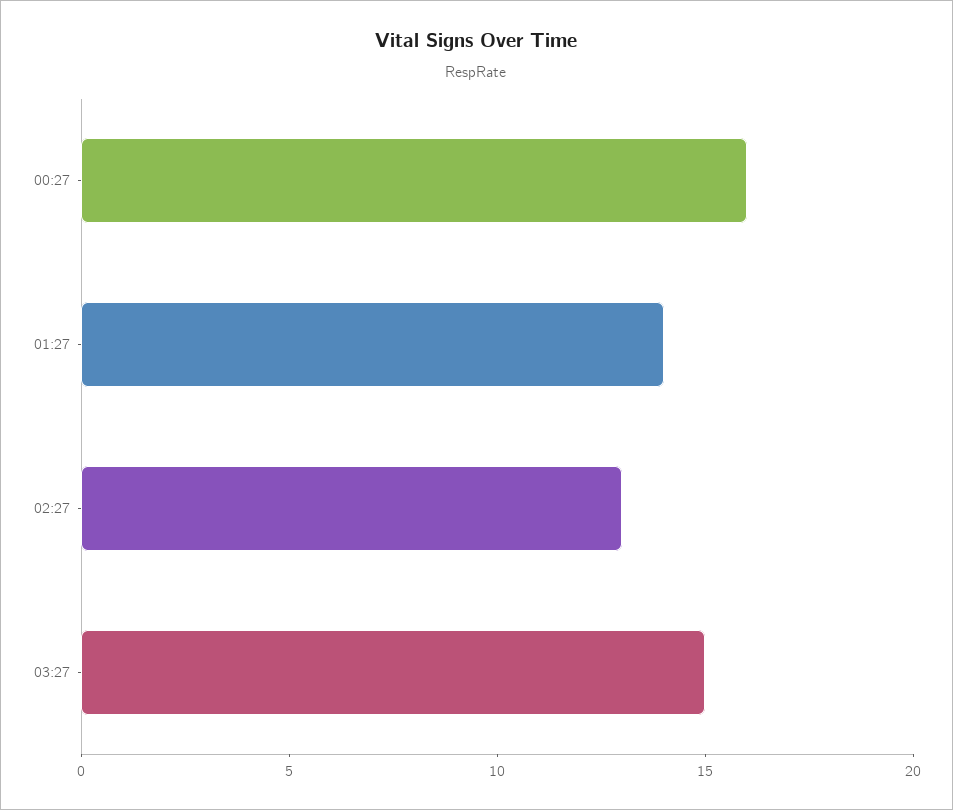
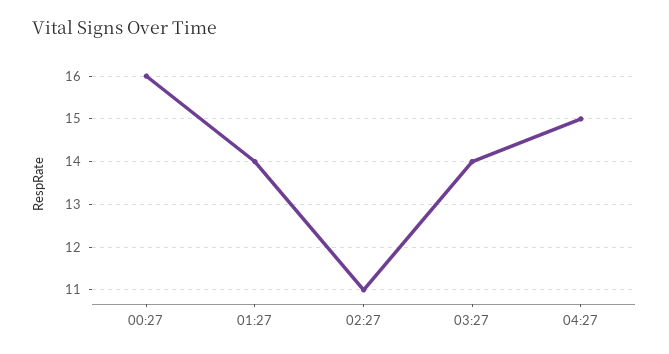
02:27: 13 -> 11
03:27: 15 -> 14
04:27: none -> 15

